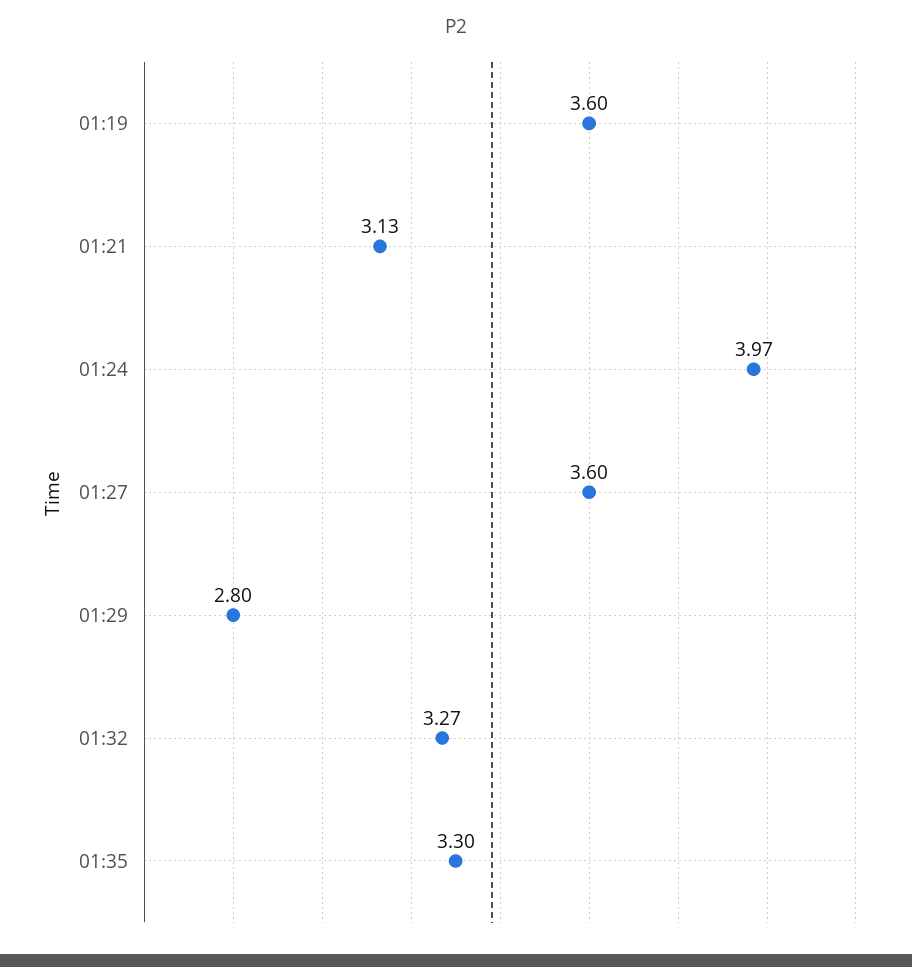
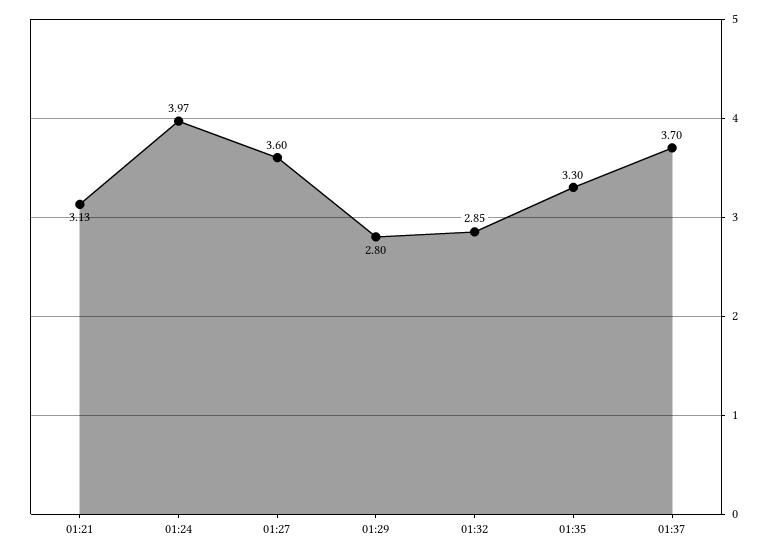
01:19: 3.6 -> none
01:32: 3.27 -> 2.85
01:37: none -> 3.7

